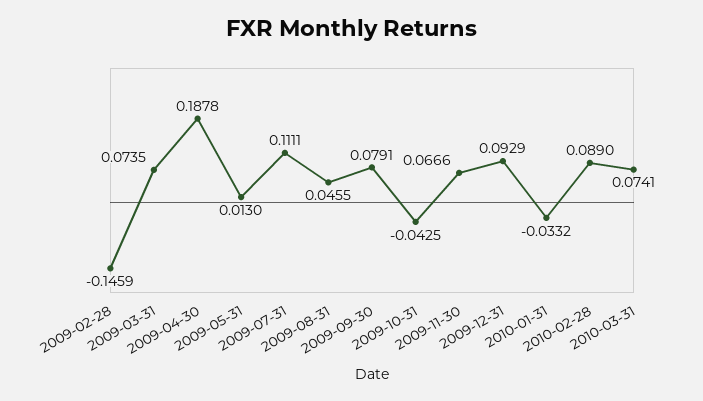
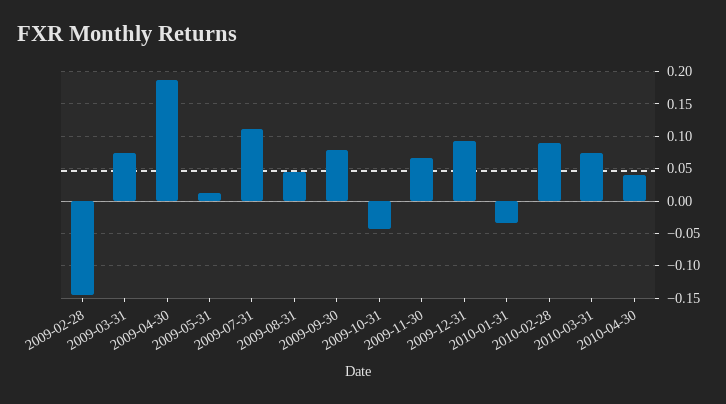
2010-04-30: none -> 0.04

